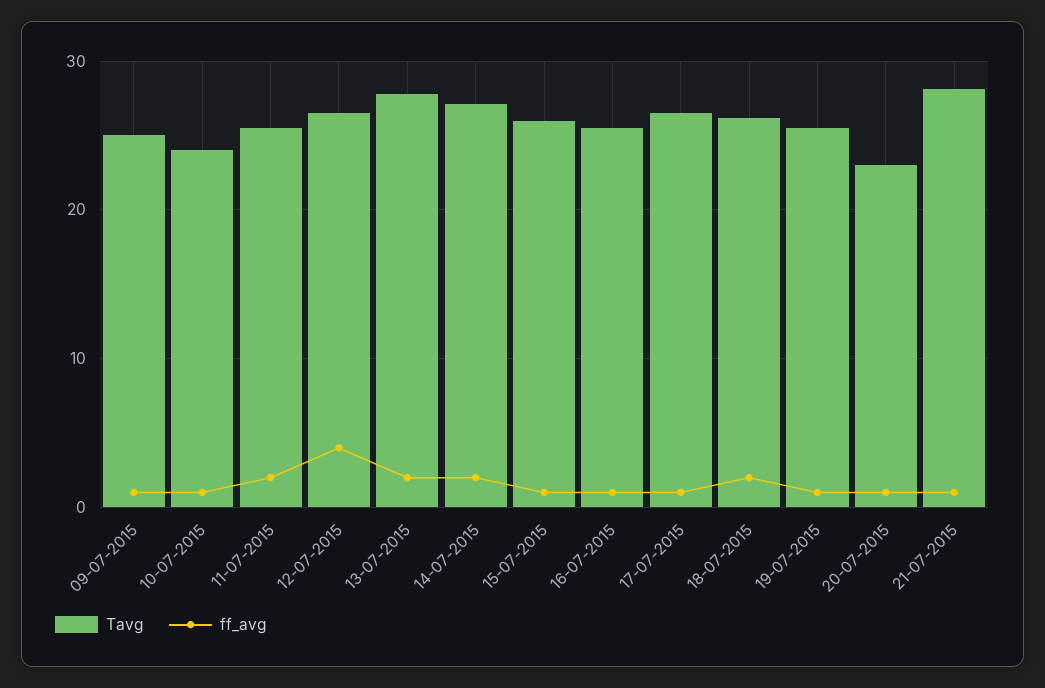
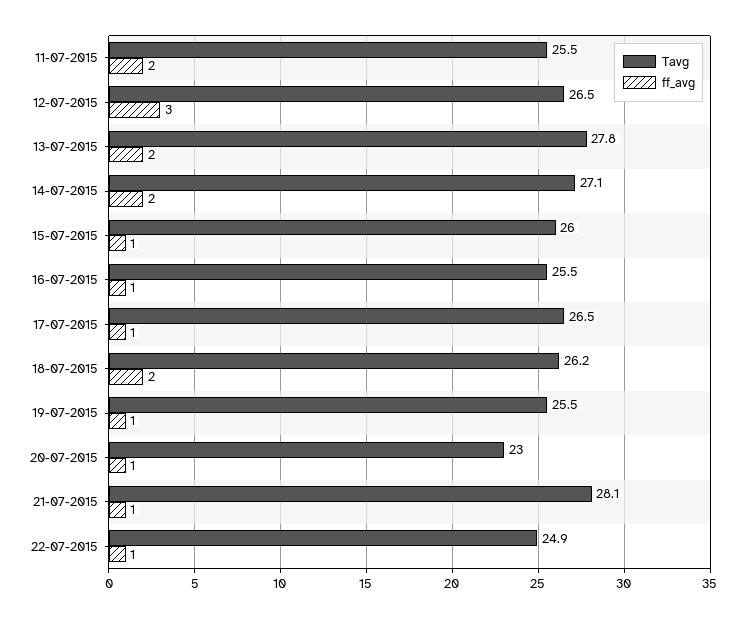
Tavg, 09-07-2015: 25 -> none
ff_avg, 09-07-2015: 1 -> none
Tavg, 10-07-2015: 24 -> none
ff_avg, 10-07-2015: 1 -> none
ff_avg, 12-07-2015: 4 -> 3
Tavg, 22-07-2015: none -> 24.9
ff_avg, 22-07-2015: none -> 1

